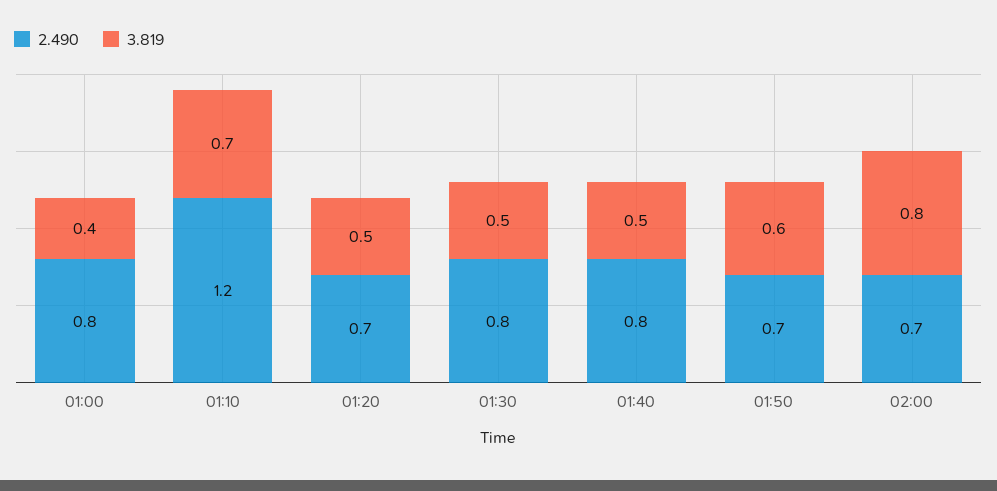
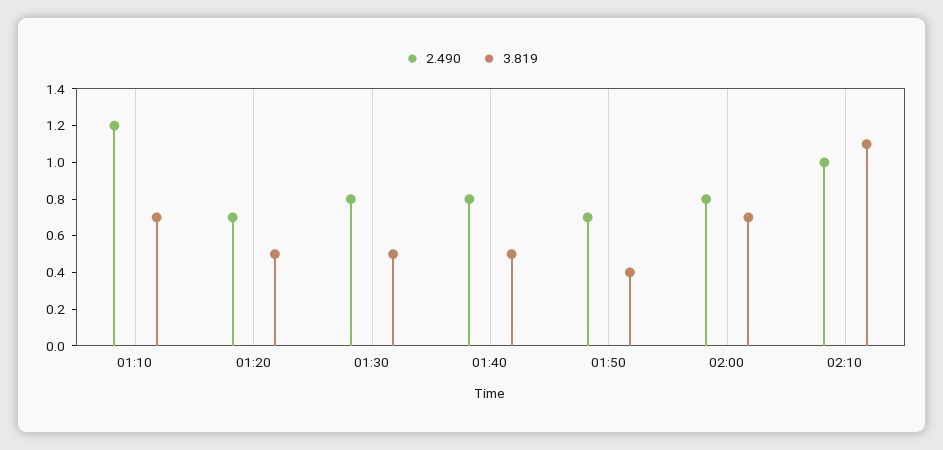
2.490, 01:00: 0.8 -> none
3.819, 01:00: 0.4 -> none
3.819, 01:50: 0.6 -> 0.4
2.490, 02:00: 0.7 -> 0.8
3.819, 02:00: 0.8 -> 0.7
2.490, 02:10: none -> 1
3.819, 02:10: none -> 1.1

